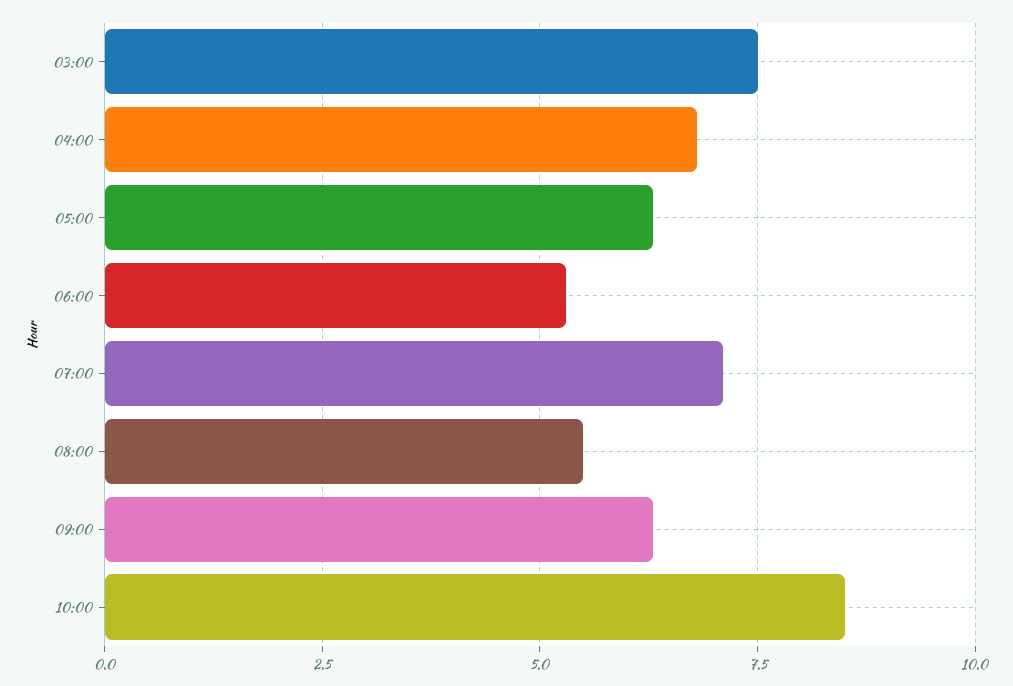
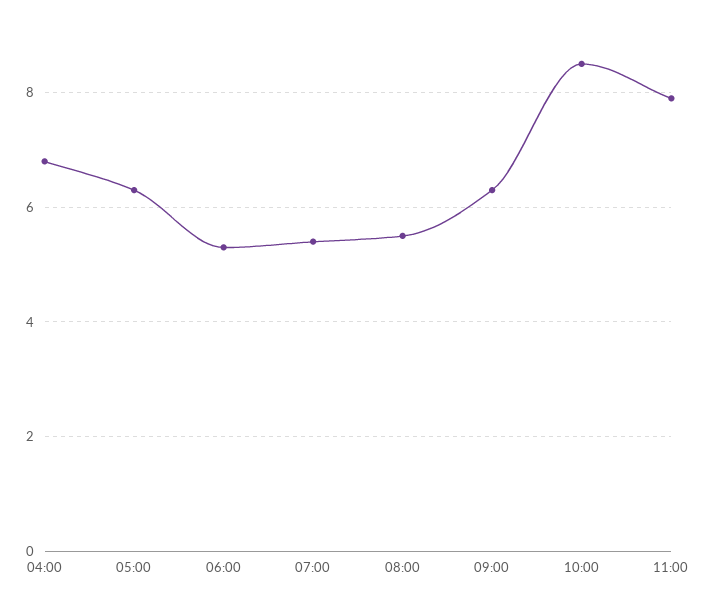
03:00: 7.5 -> none
07:00: 7 -> 5.5
11:00: none -> 8

